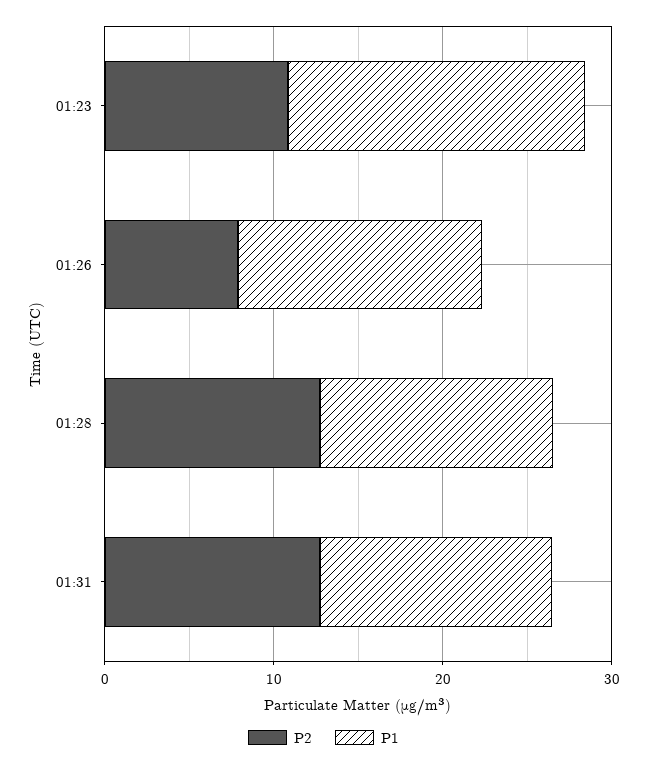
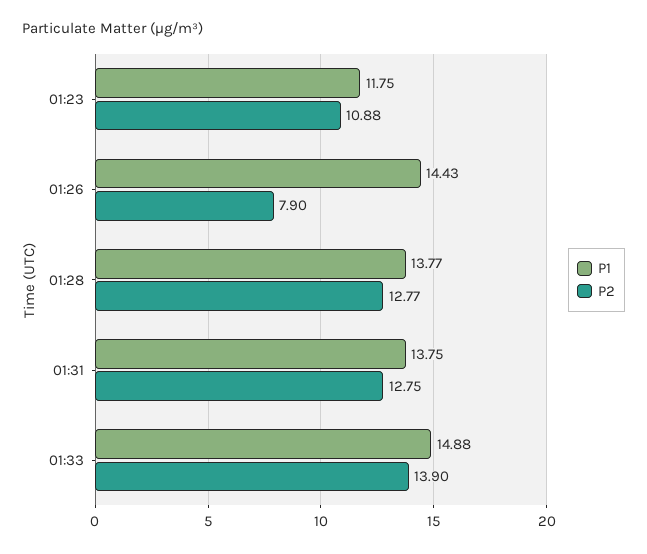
P1, 01:23: 18 -> 11.75
P1, 01:33: none -> 14.88
P2, 01:33: none -> 13.9

